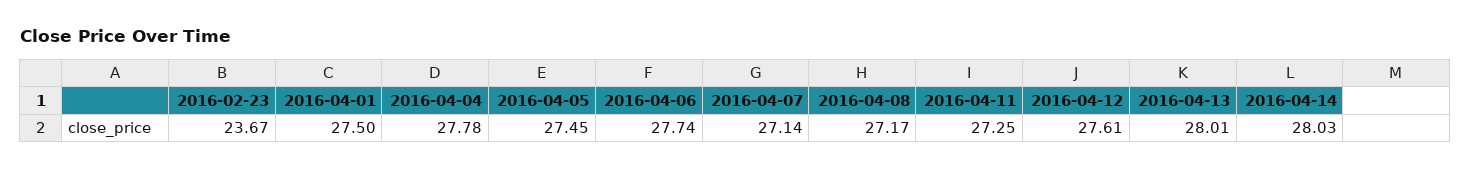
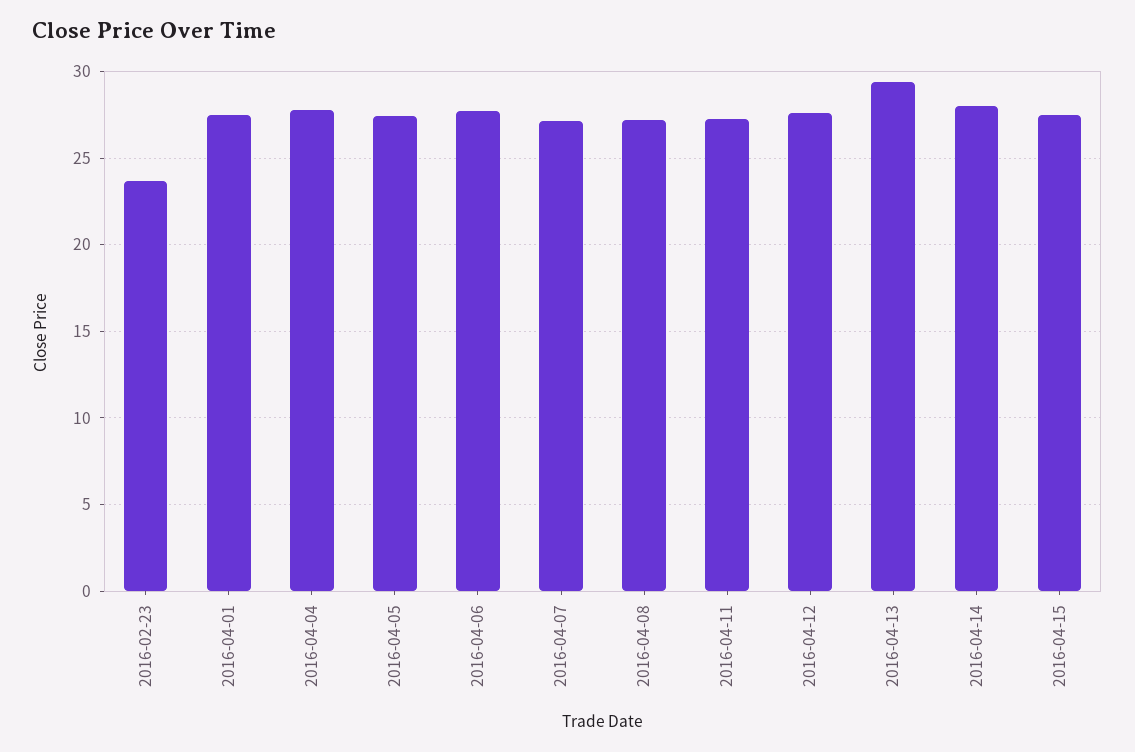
2016-04-13: 28.01 -> 29.5
2016-04-15: none -> 27.5

